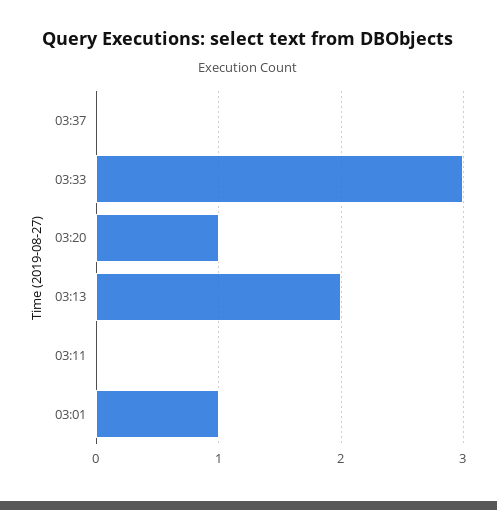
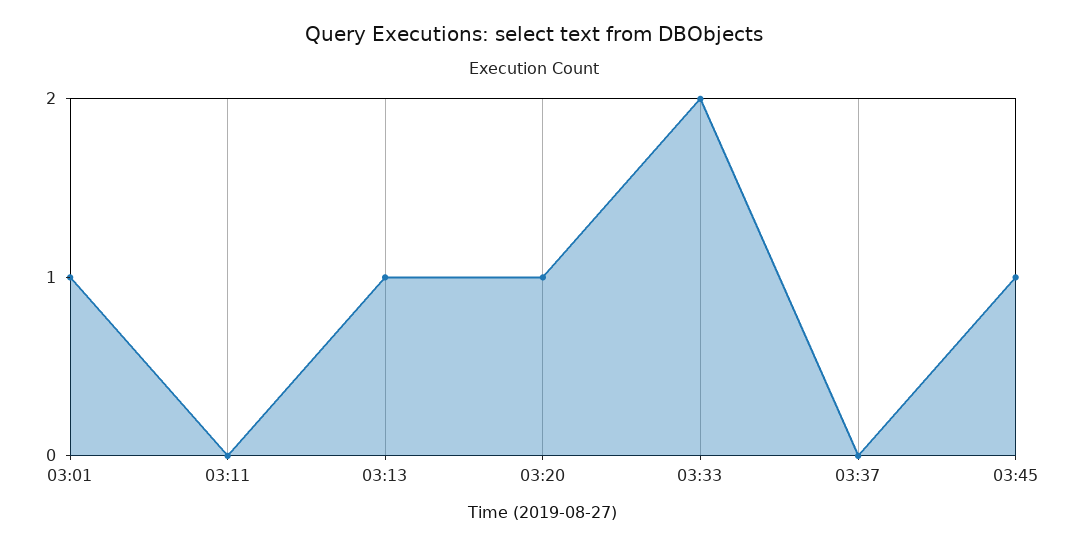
03:33: 3 -> 2
03:13: 2 -> 1
03:45: none -> 1

